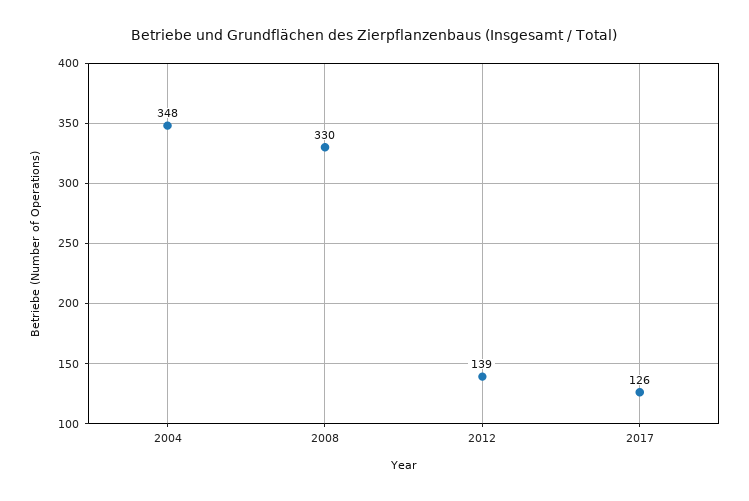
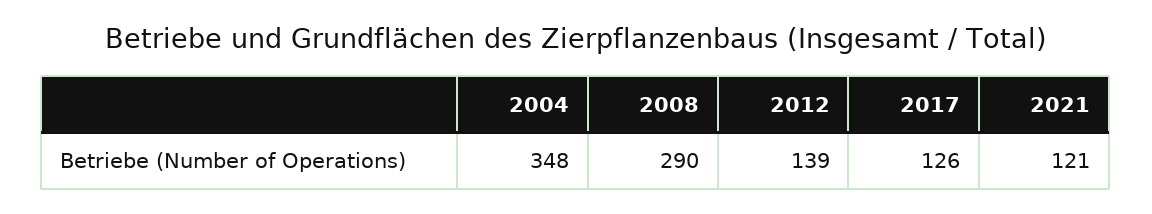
2008: 330 -> 290
2021: none -> 121

